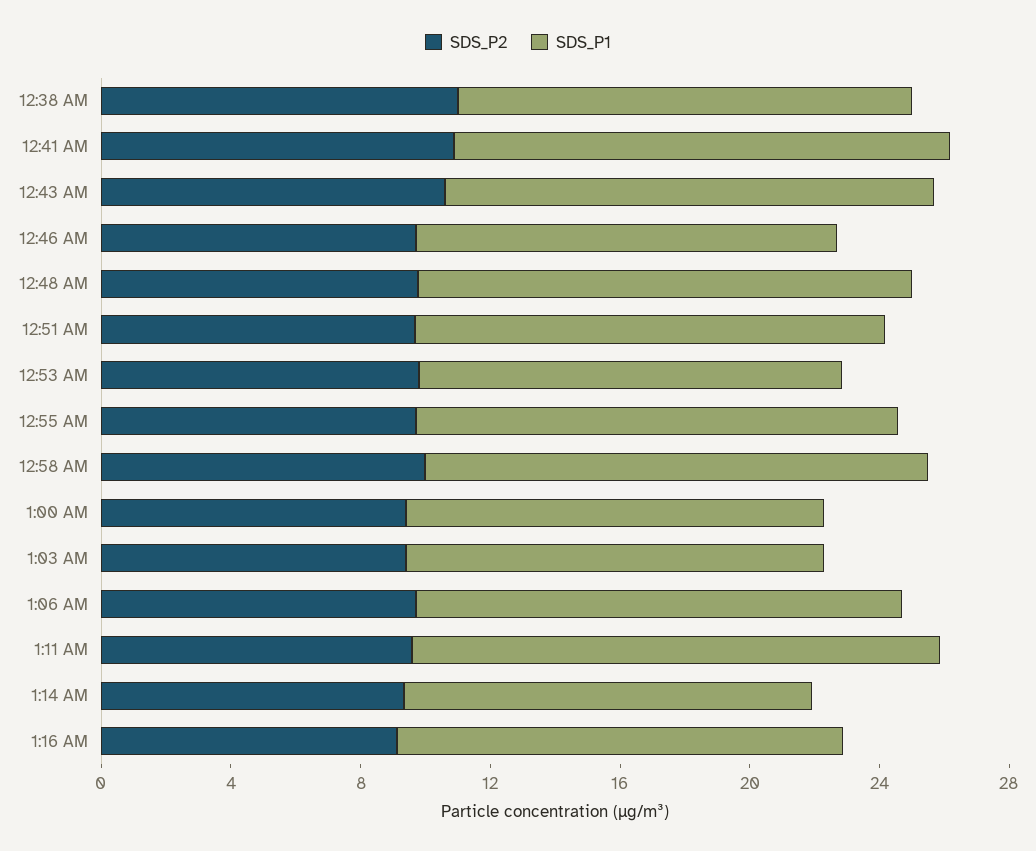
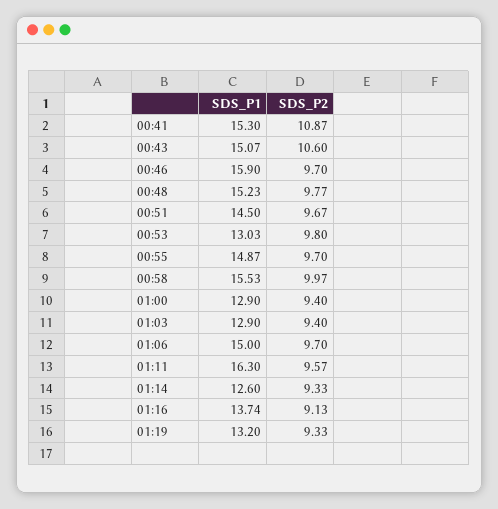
SDS_P2, 12:38 AM: 11 -> none
SDS_P1, 12:38 AM: 14 -> none
SDS_P1, 12:46 AM: 13 -> 15.9
SDS_P1, 01:19: none -> 13.2
SDS_P2, 01:19: none -> 9.33

